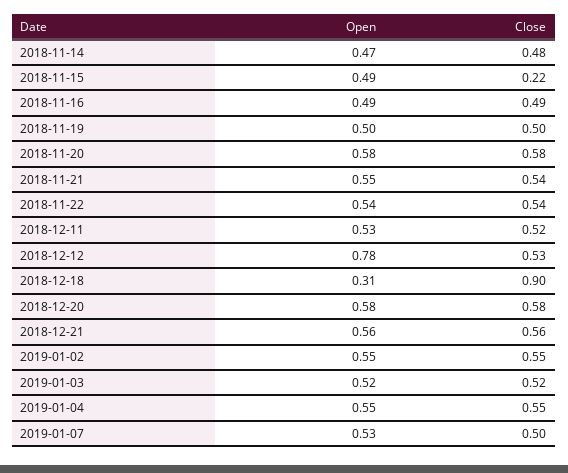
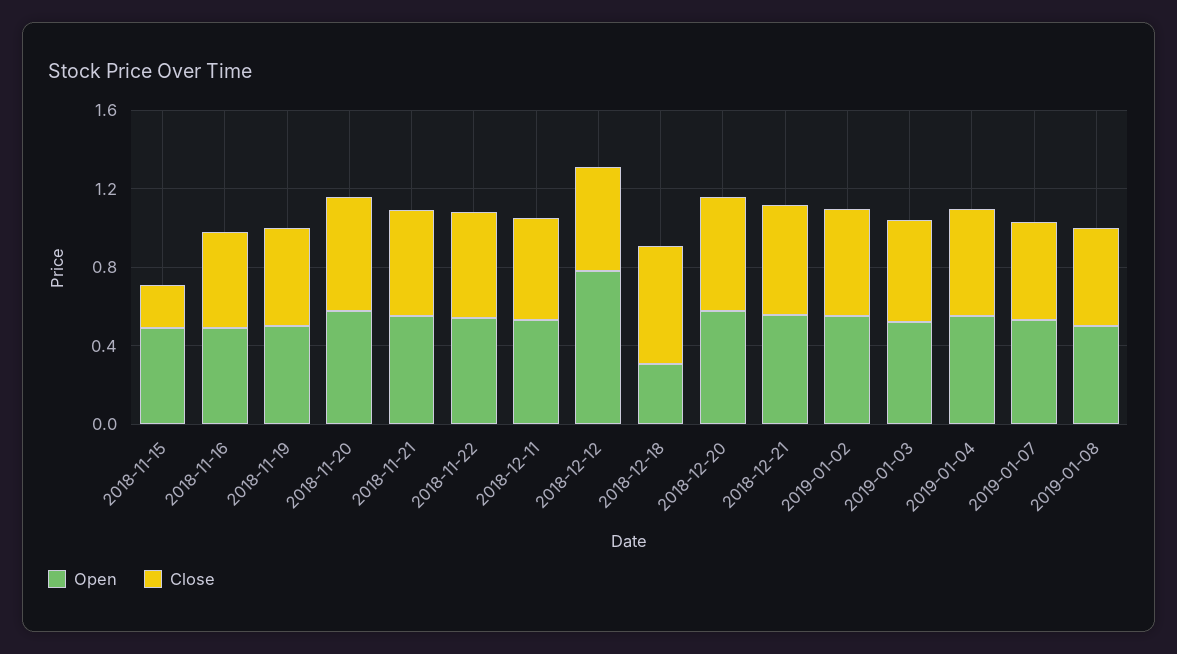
Open, 2018-11-14: 0.47 -> none
Close, 2018-11-14: 0.48 -> none
Close, 2018-12-18: 0.9 -> 0.6
Open, 2019-01-08: none -> 0.5
Close, 2019-01-08: none -> 0.5

